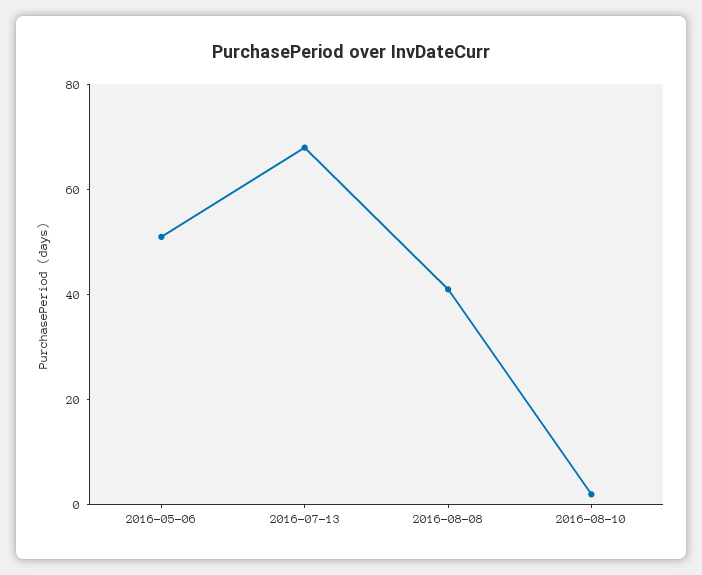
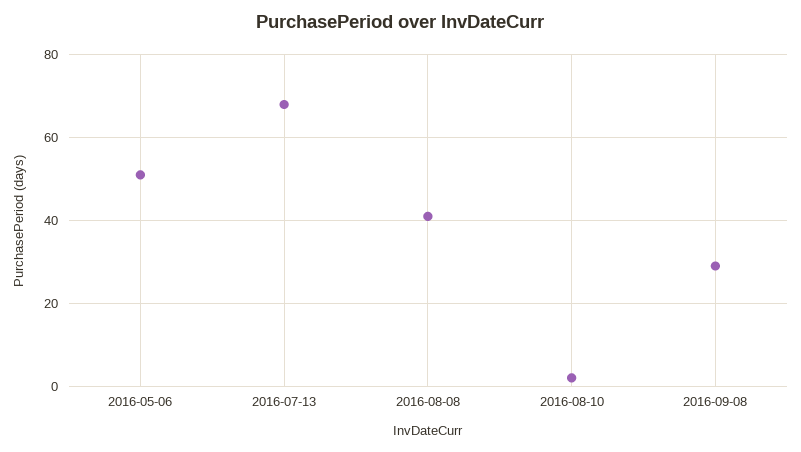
2016-09-08: none -> 30

